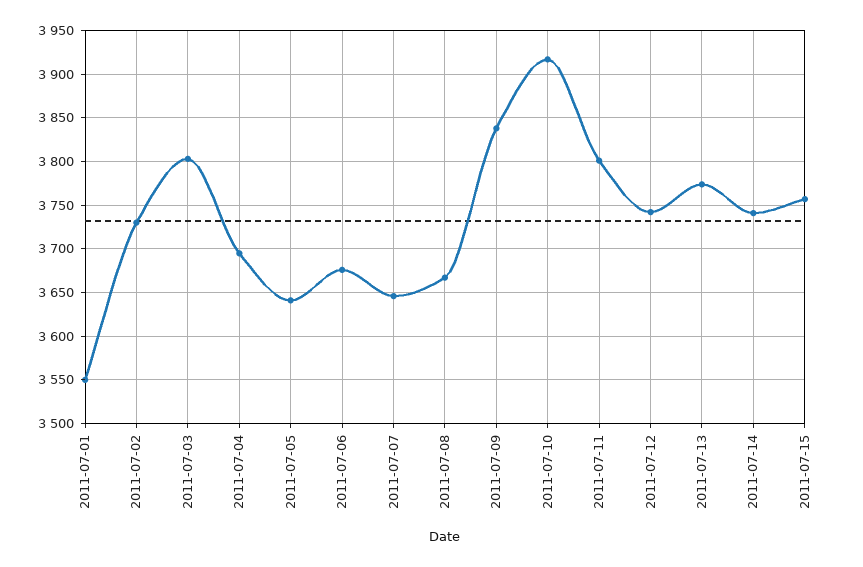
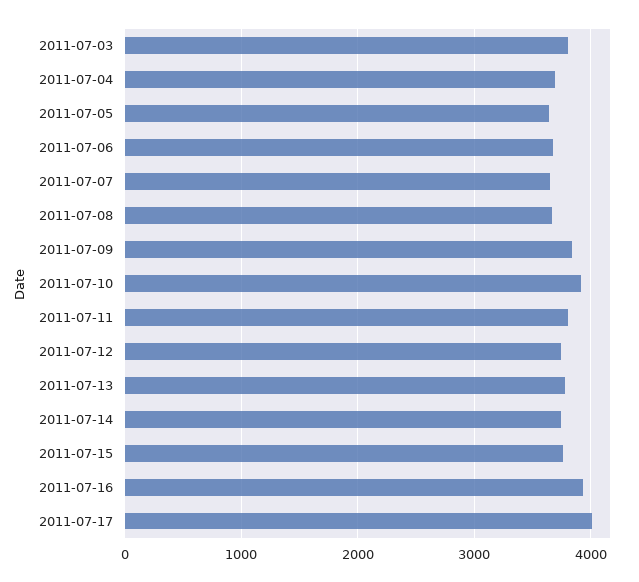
2011-07-01: 3550 -> none
2011-07-02: 3730 -> none
2011-07-16: none -> 3900
2011-07-17: none -> 4000

